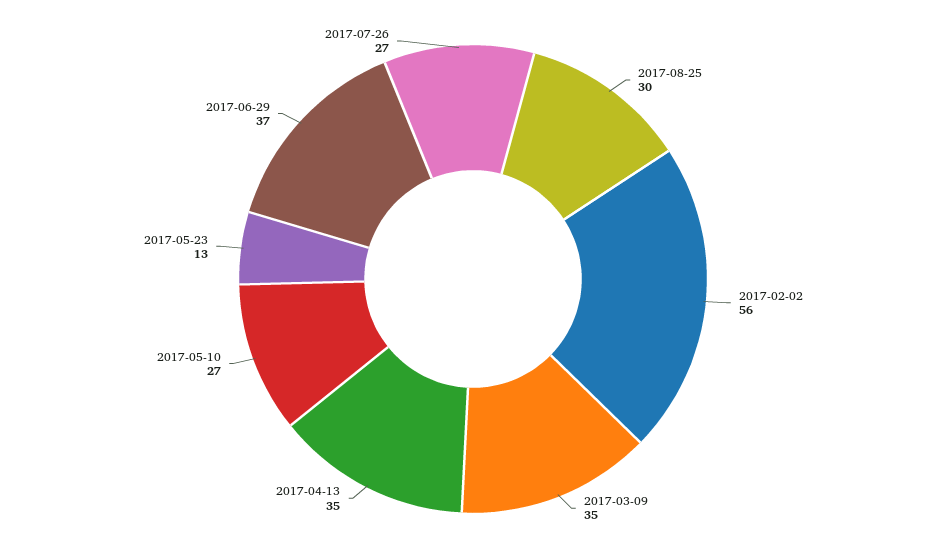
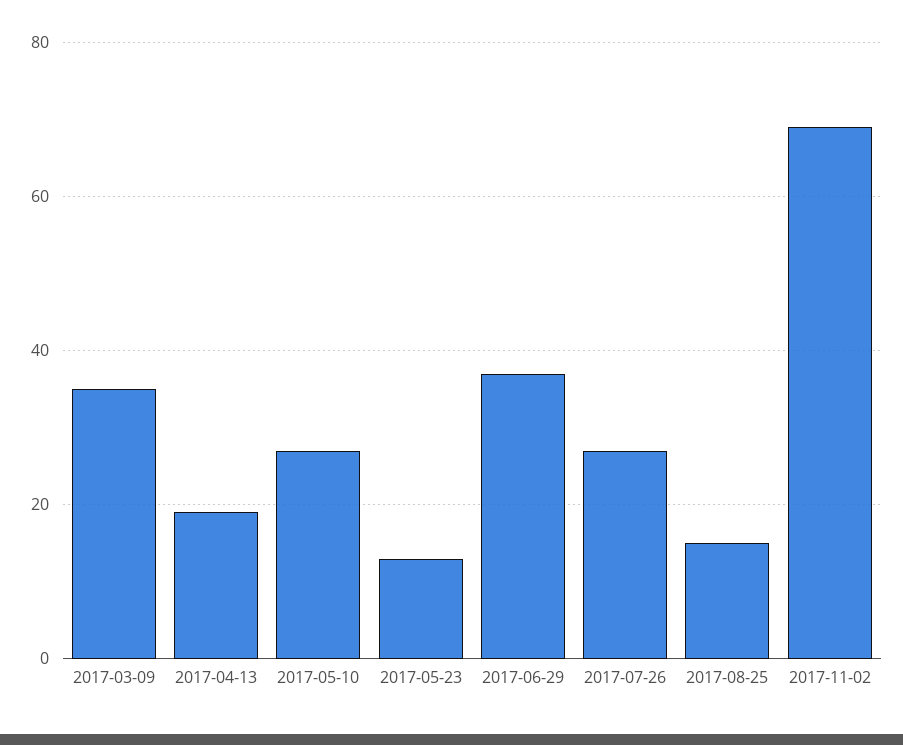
2017-08-25: 30 -> 15
2017-02-02: 56 -> none
2017-04-13: 35 -> 20
2017-11-02: none -> 70

